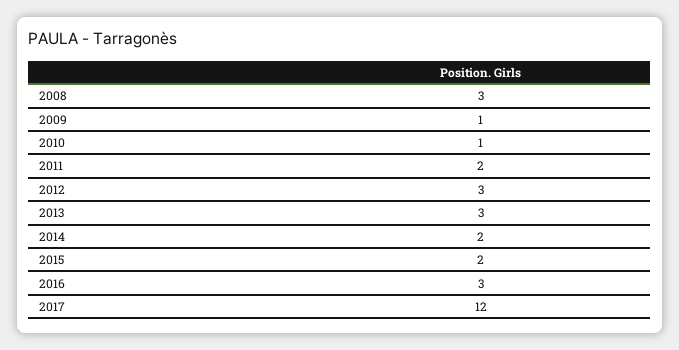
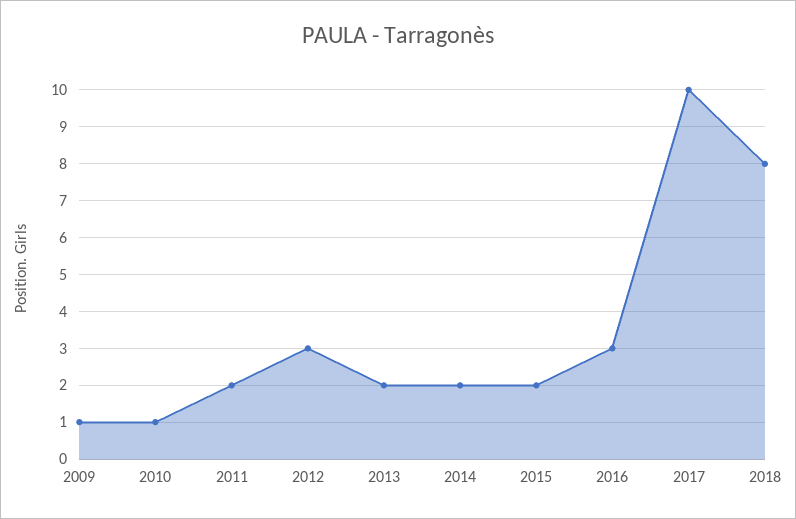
2008: 3 -> none
2013: 3 -> 2
2017: 12 -> 10
2018: none -> 8

